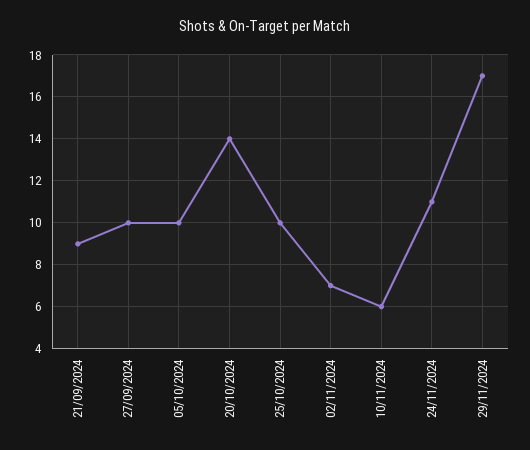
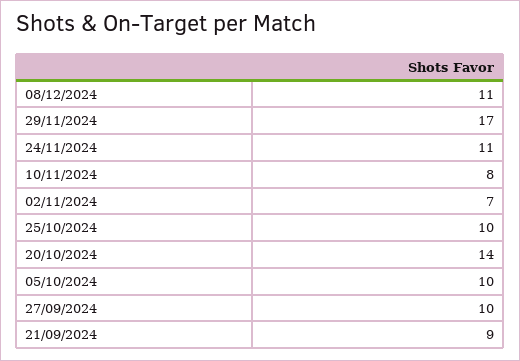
10/11/2024: 6 -> 8
08/12/2024: none -> 11

